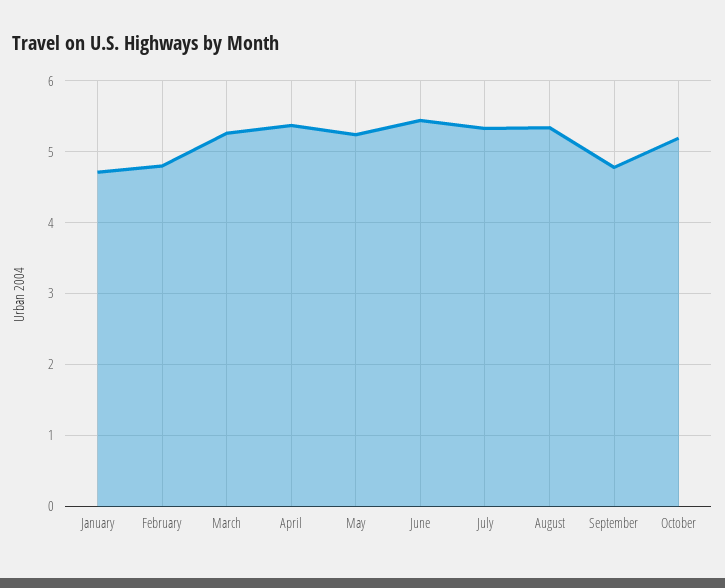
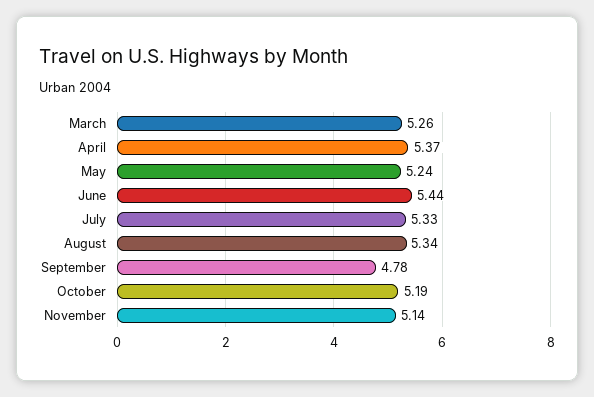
January: 4.7 -> none
February: 4.8 -> none
November: none -> 5.14

